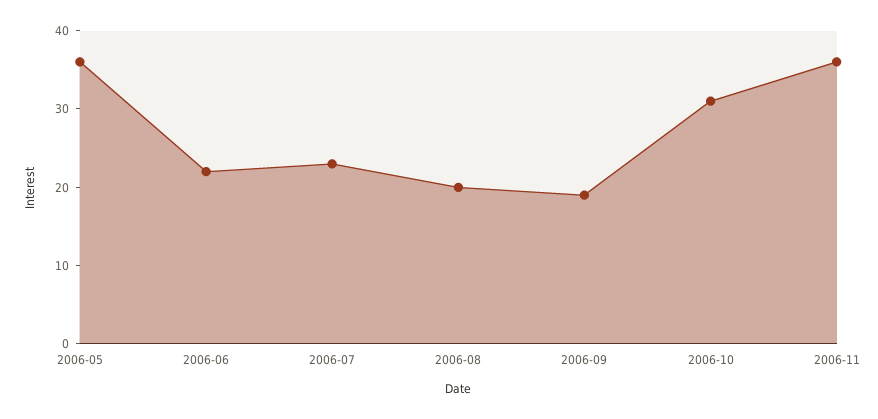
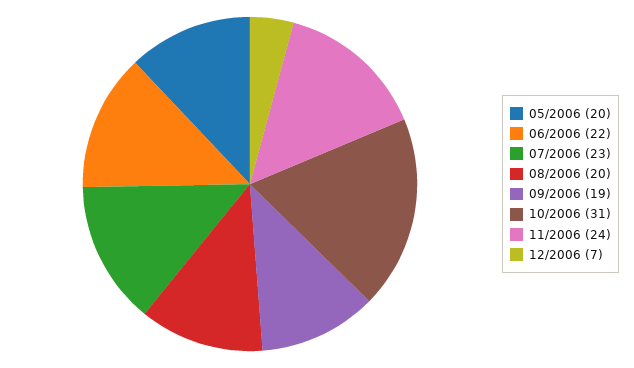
2006-05: 35 -> 20
2006-11: 35 -> 24
12/2006: none -> 7

